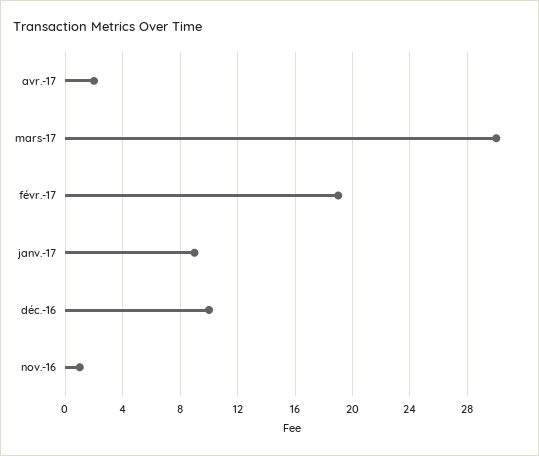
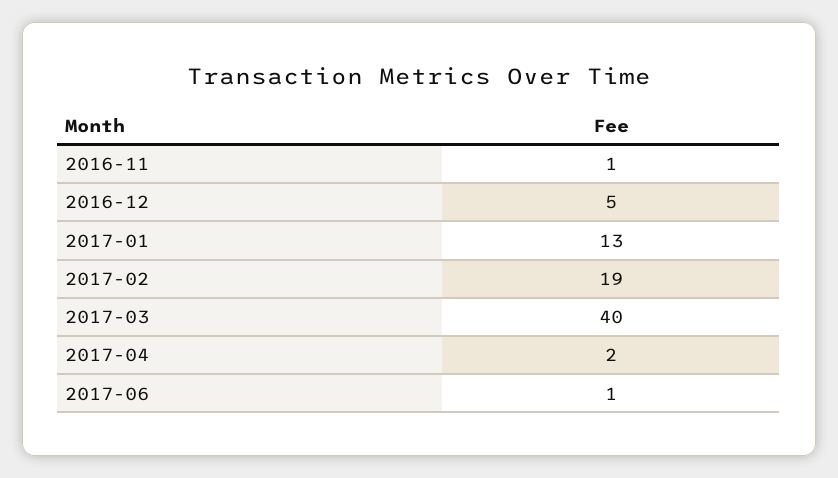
mars-17: 30 -> 40
janv.-17: 9 -> 13
déc.-16: 10 -> 5
2017-06: none -> 1

